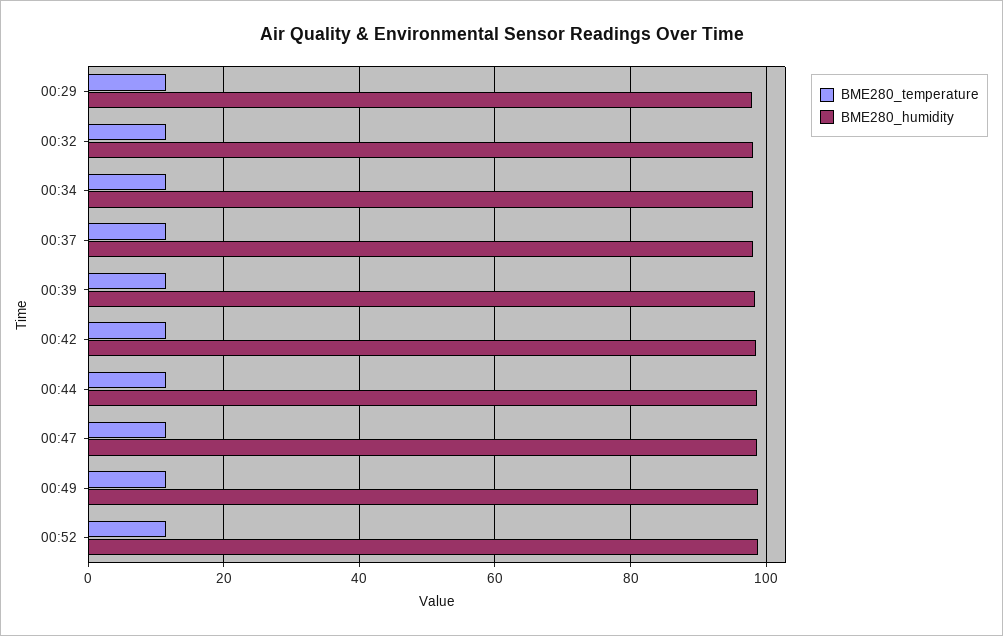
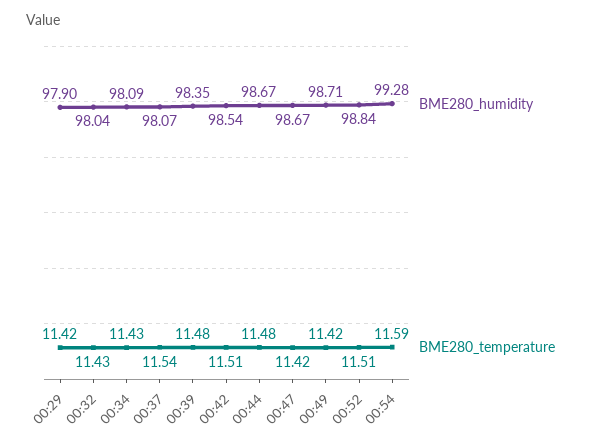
BME280_humidity, 00:54: none -> 99.28
BME280_temperature, 00:54: none -> 11.59

